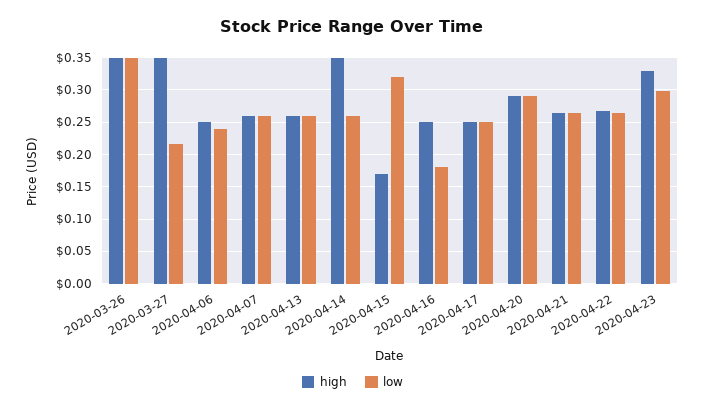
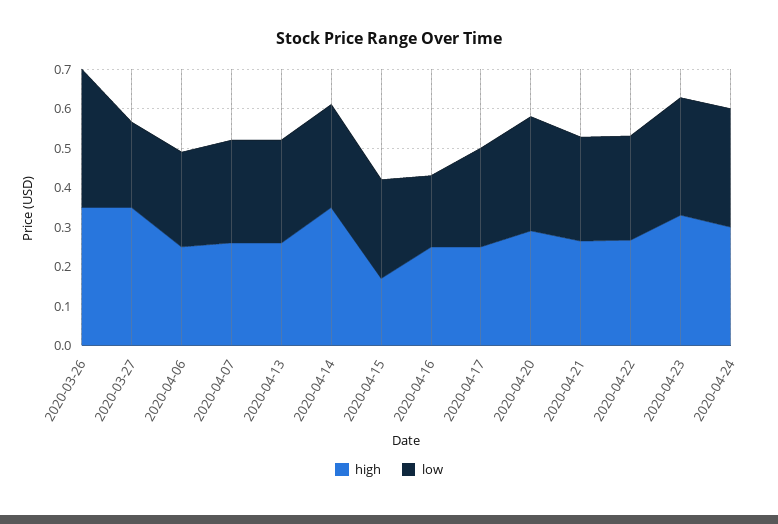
low, 2020-04-15: 0.32 -> 0.25
high, 2020-04-24: none -> 0.3
low, 2020-04-24: none -> 0.3

